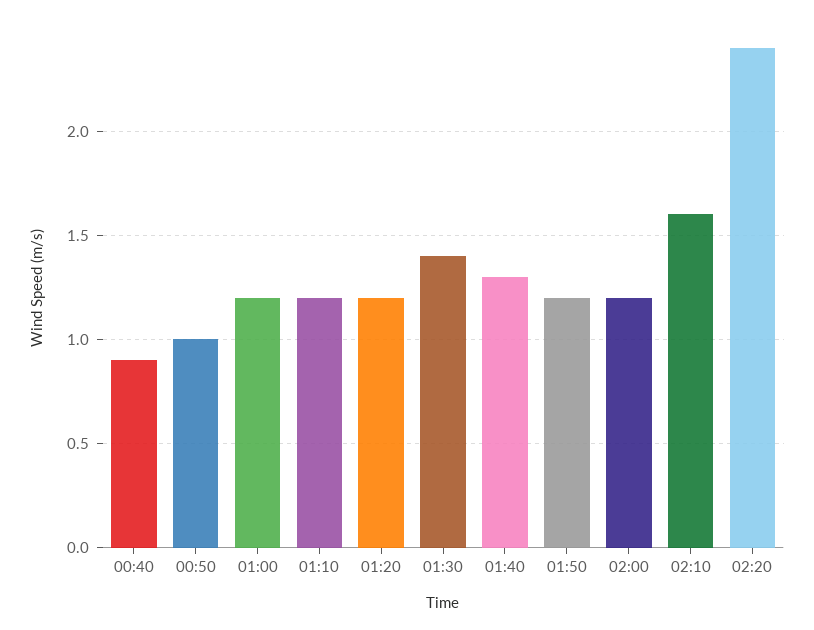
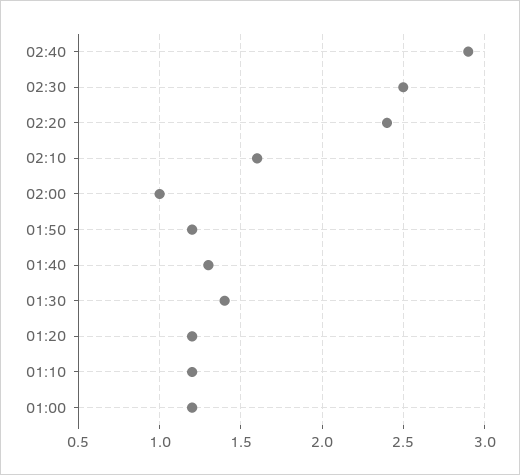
00:40: 0.9 -> none
00:50: 1 -> none
02:00: 1.2 -> 1
02:40: none -> 2.9
02:30: none -> 2.5

